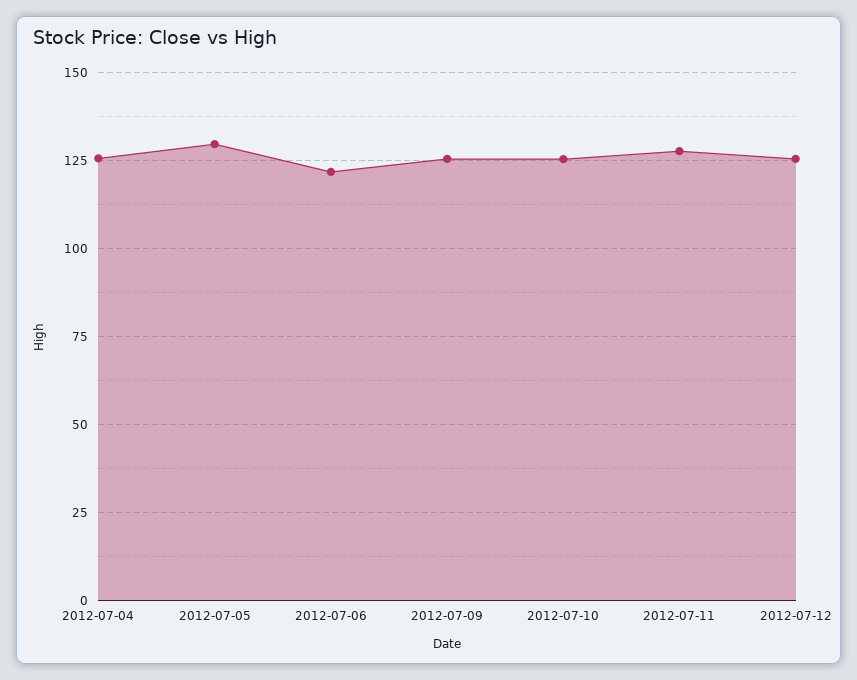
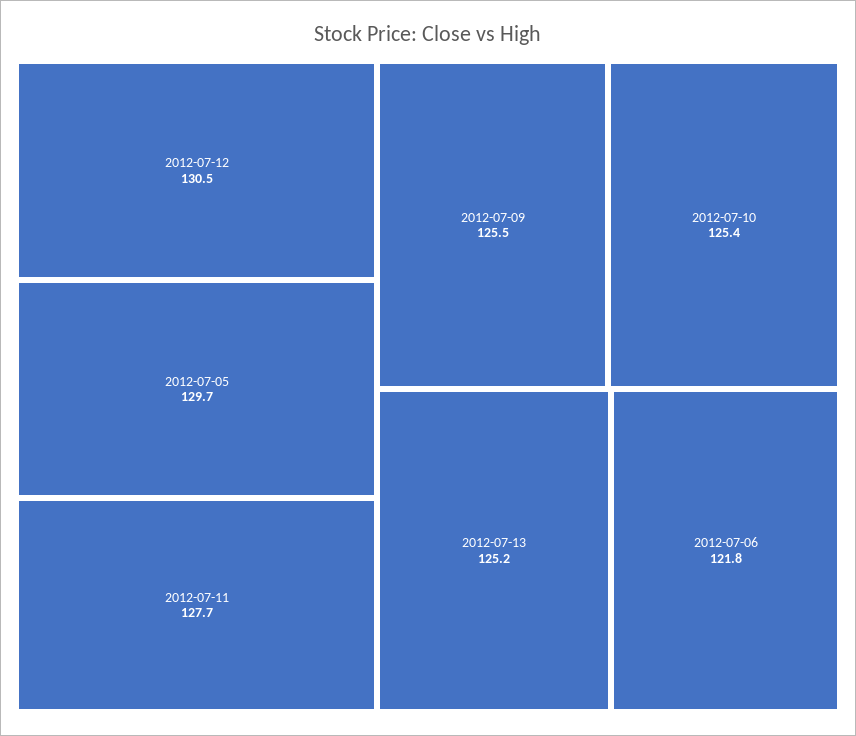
2012-07-04: 125 -> none
2012-07-12: 125 -> 130.5
2012-07-13: none -> 125.2

